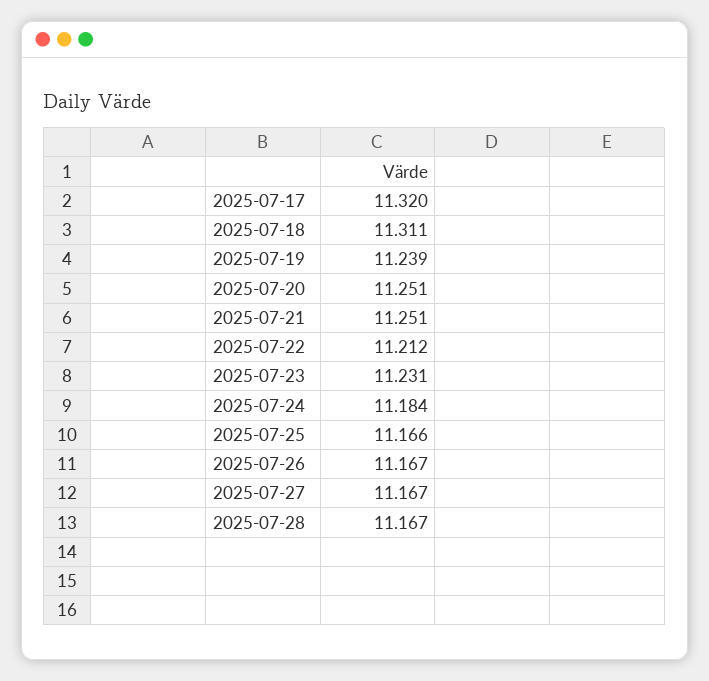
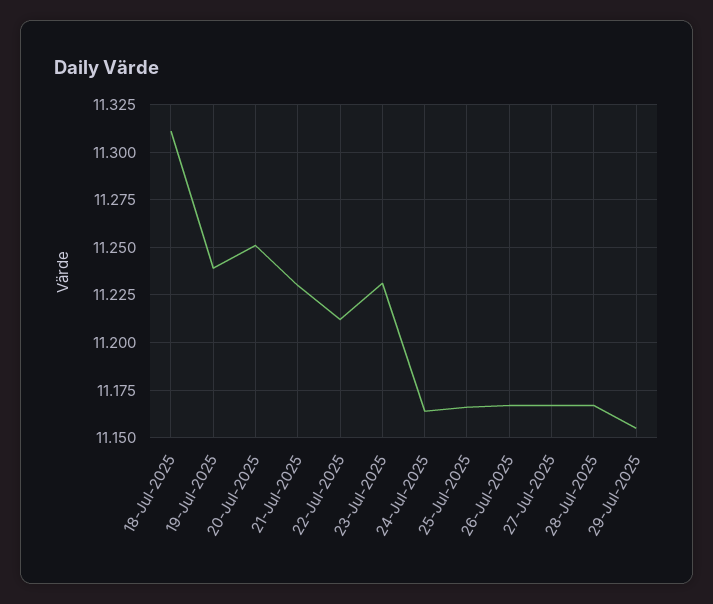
2025-07-17: 11.32 -> none
2025-07-21: 11.251 -> 11.23
2025-07-24: 11.184 -> 11.165
29-Jul-2025: none -> 11.155

